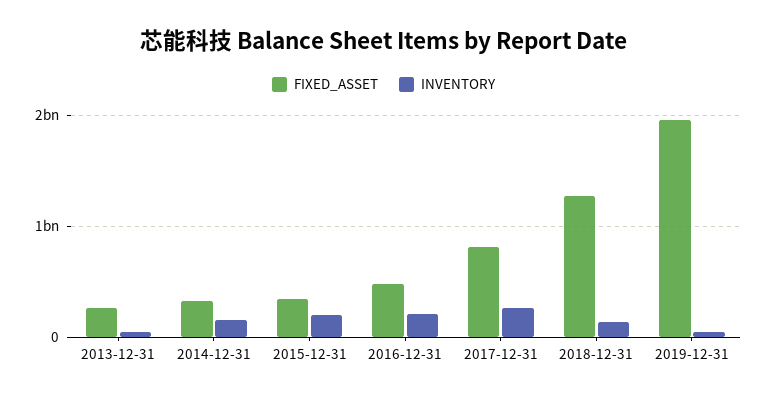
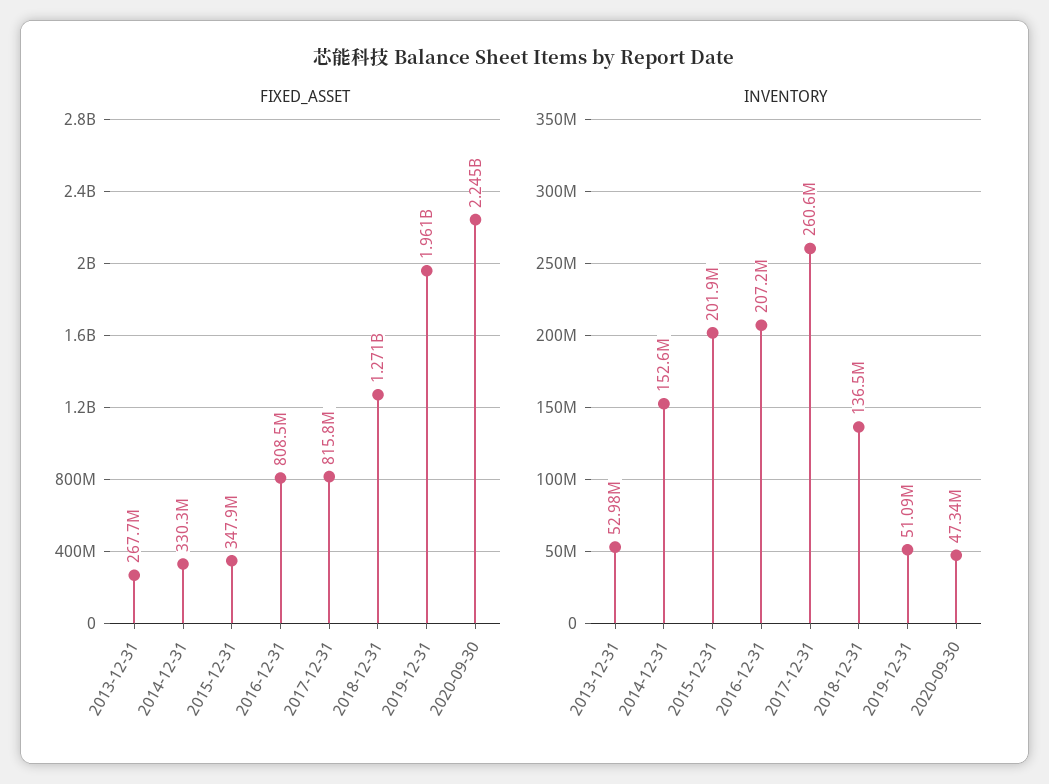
FIXED_ASSET, 2016-12-31: 500000000 -> 808500000
FIXED_ASSET, 2020-09-30: none -> 2245000000
INVENTORY, 2020-09-30: none -> 47340000

